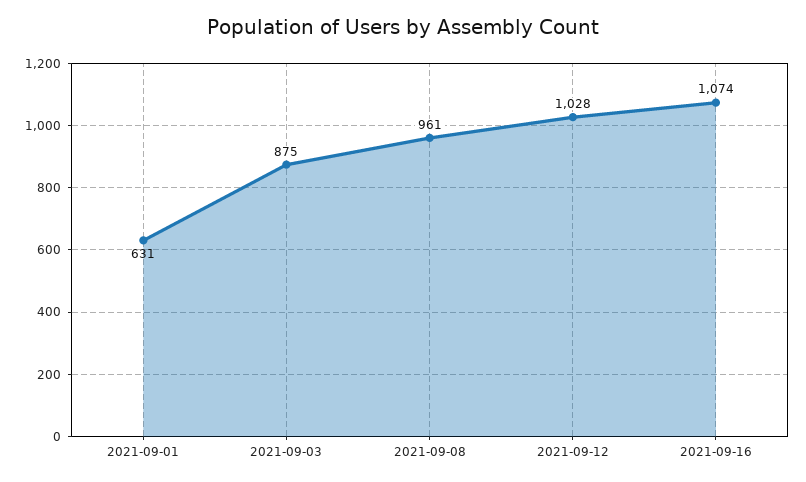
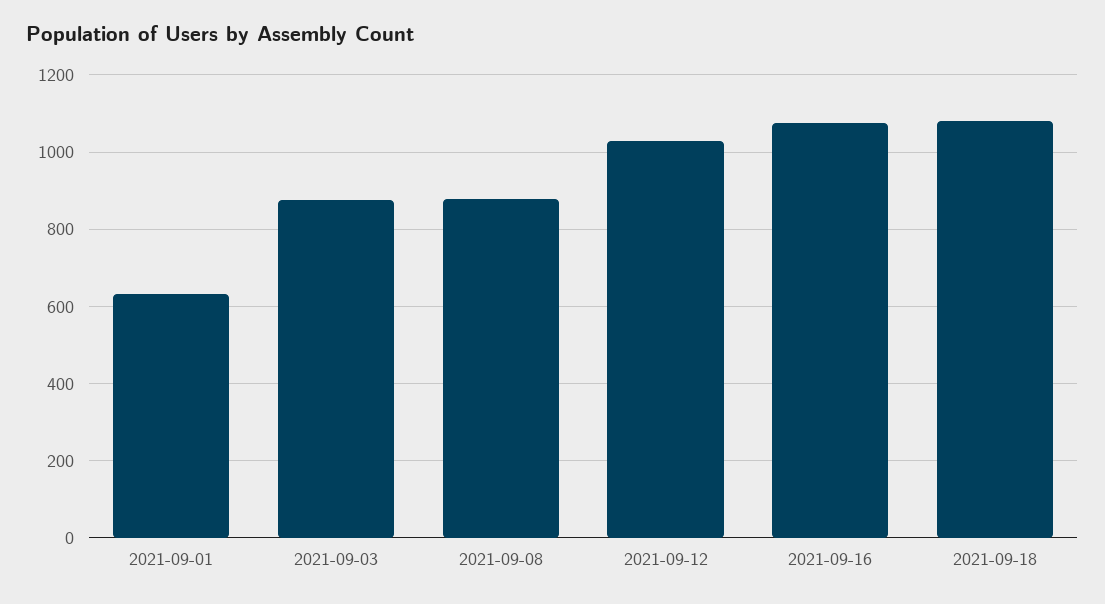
2021-09-08: 961 -> 880
2021-09-18: none -> 1080

